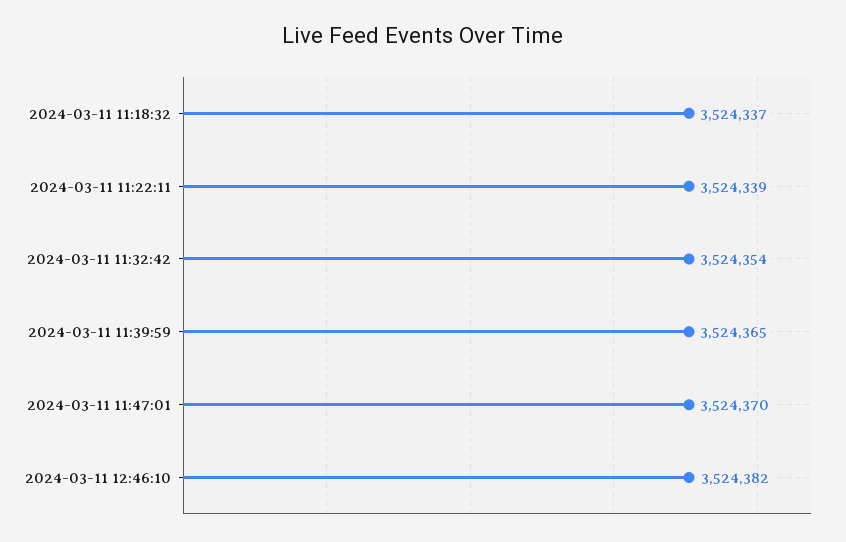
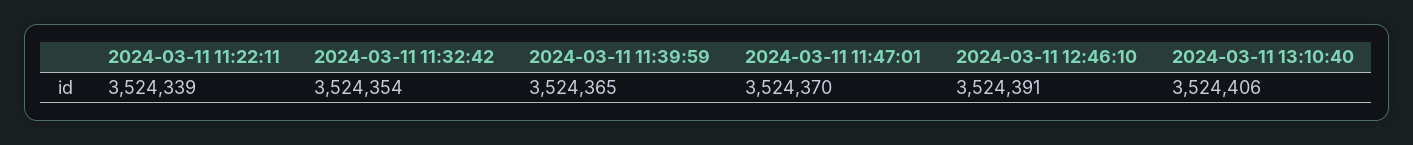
2024-03-11 11:18:32: 3524337 -> none
2024-03-11 12:46:10: 3524382 -> 3524391
2024-03-11 13:10:40: none -> 3524406

